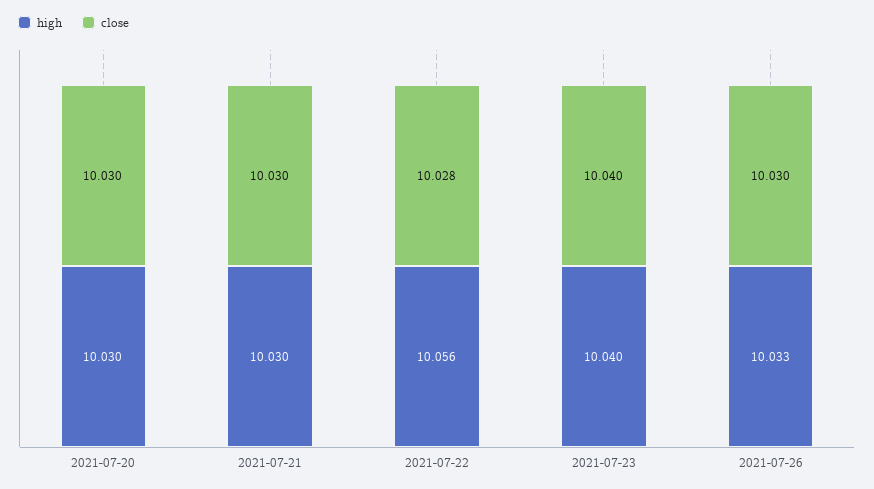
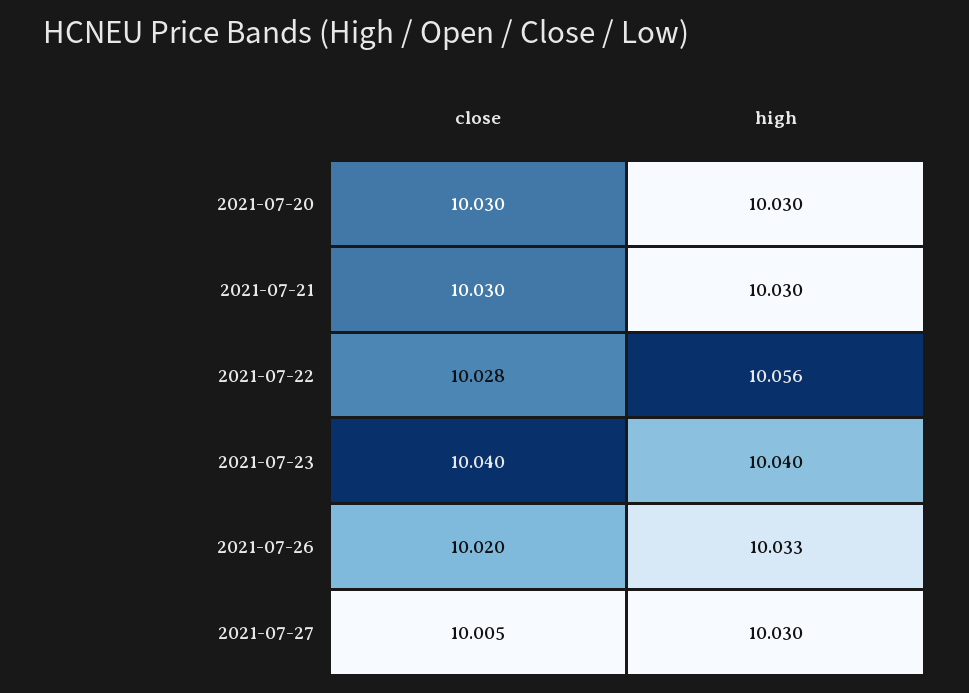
close, 2021-07-26: 10.03 -> 10.02
close, 2021-07-27: none -> 10.005
high, 2021-07-27: none -> 10.03

